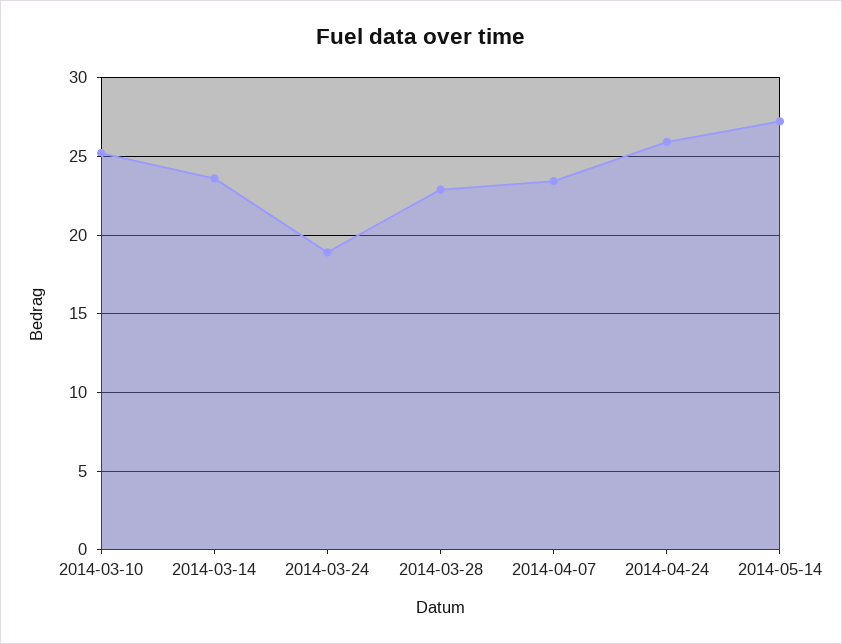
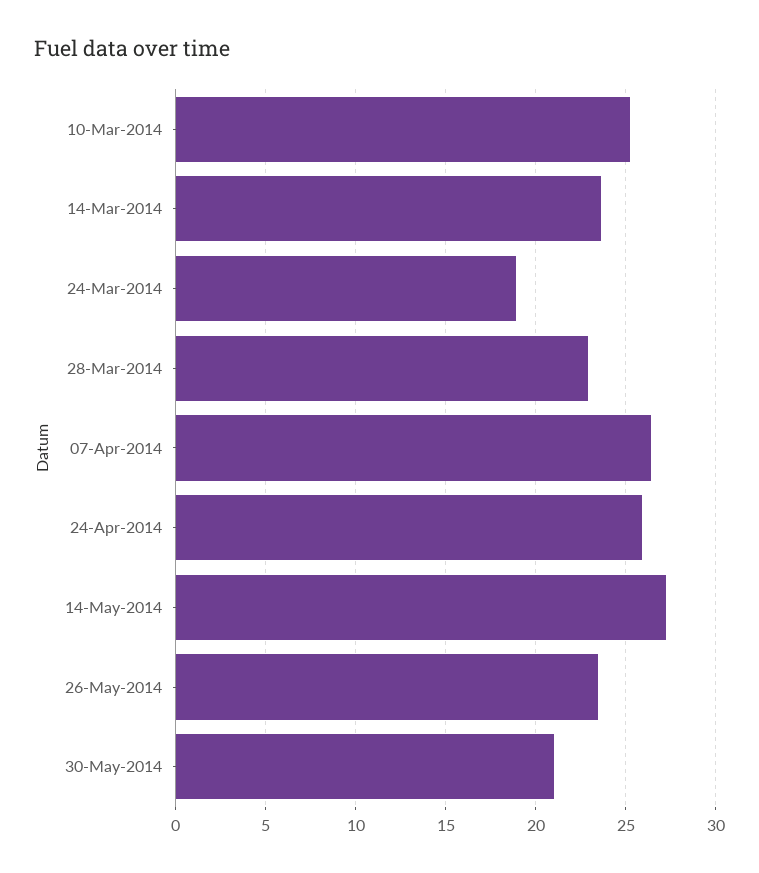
2014-04-07: 23.5 -> 26.5
26-May-2014: none -> 23.5
30-May-2014: none -> 21

